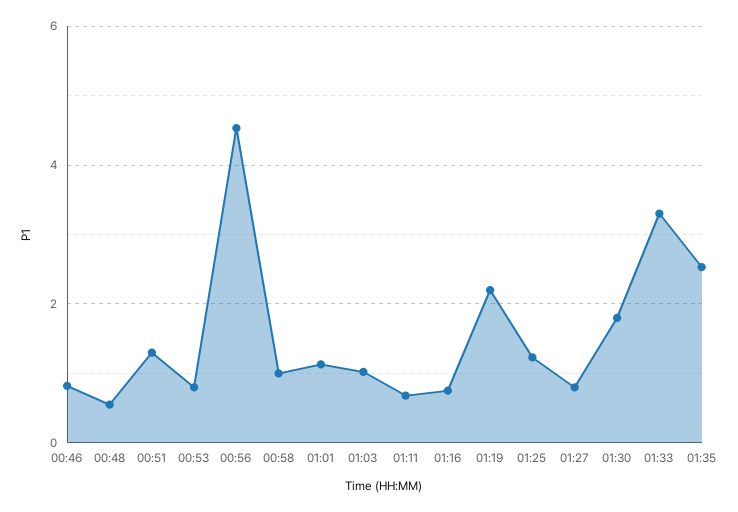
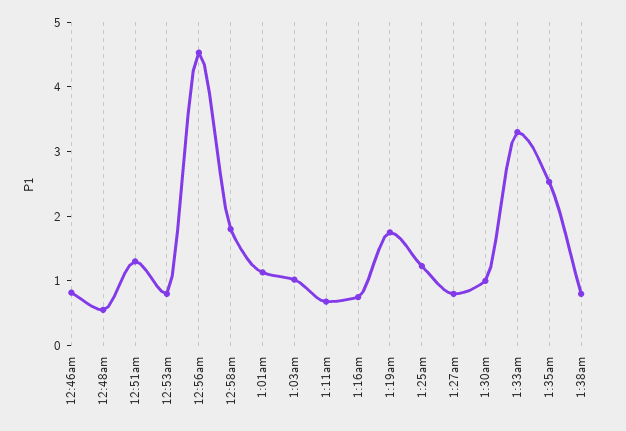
00:58: 1 -> 1.8
01:19: 2.2 -> 1.8
01:30: 1.8 -> 1
1:38am: none -> 0.8

